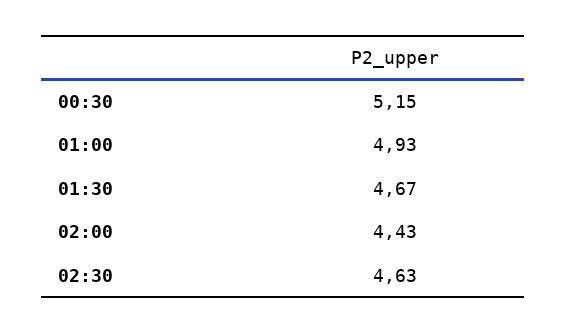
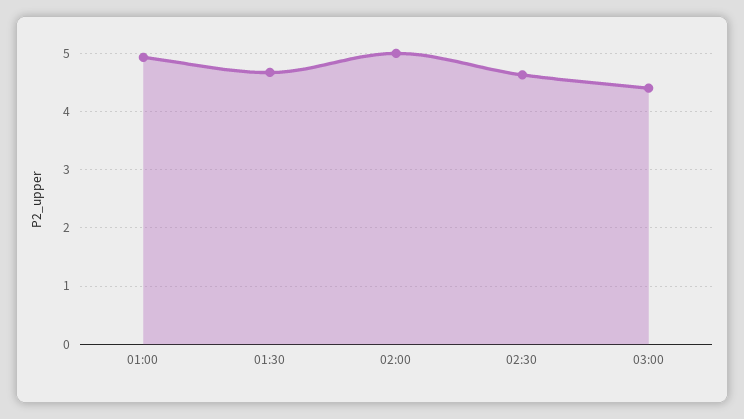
00:30: 5.15 -> none
02:00: 4.43 -> 5
03:00: none -> 4.4

